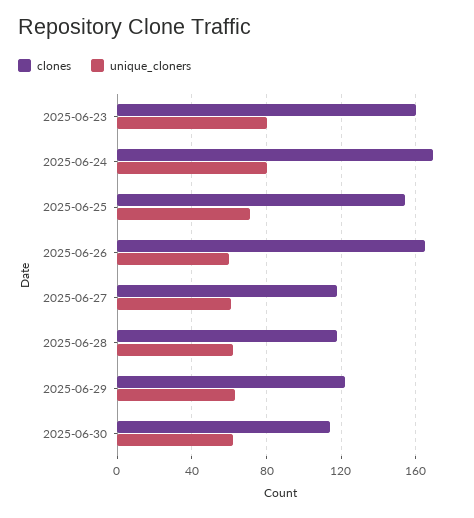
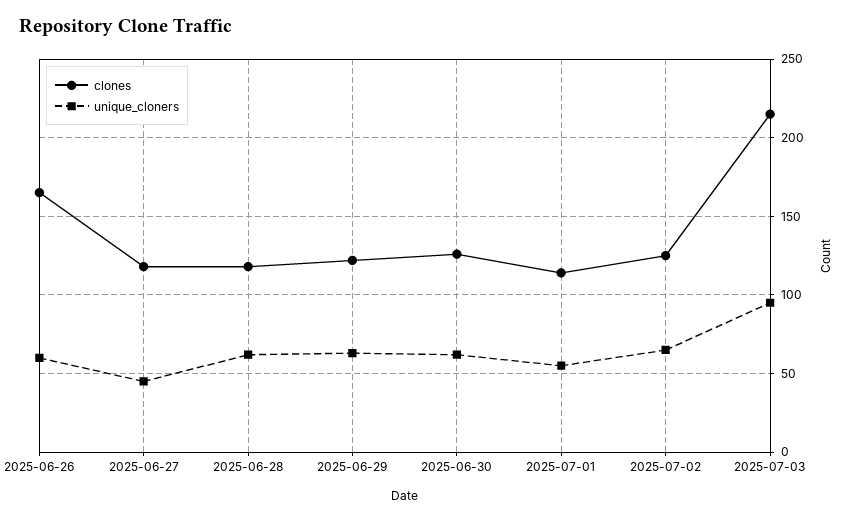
clones, 2025-06-23: 160 -> none
unique_cloners, 2025-06-23: 80 -> none
clones, 2025-06-24: 170 -> none
unique_cloners, 2025-06-24: 80 -> none
clones, 2025-06-25: 155 -> none
unique_cloners, 2025-06-25: 70 -> none
unique_cloners, 2025-06-27: 60 -> 45
clones, 2025-06-30: 115 -> 125
clones, 2025-07-01: none -> 115
unique_cloners, 2025-07-01: none -> 55
clones, 2025-07-02: none -> 125
unique_cloners, 2025-07-02: none -> 65
clones, 2025-07-03: none -> 215
unique_cloners, 2025-07-03: none -> 95

